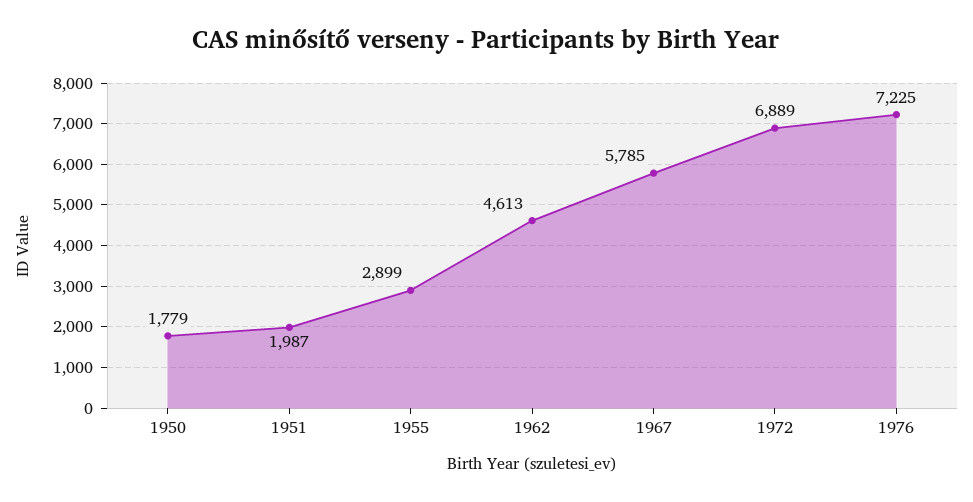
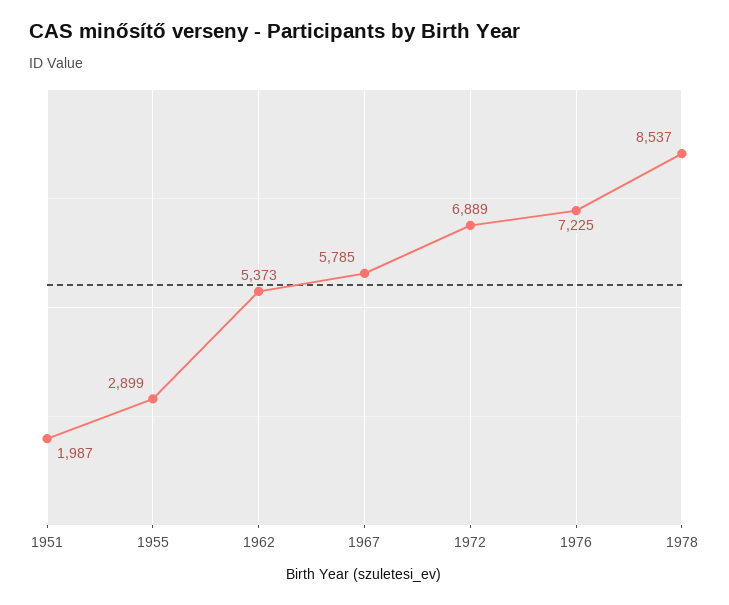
1950: 1779 -> none
1962: 4613 -> 5373
1978: none -> 8537

